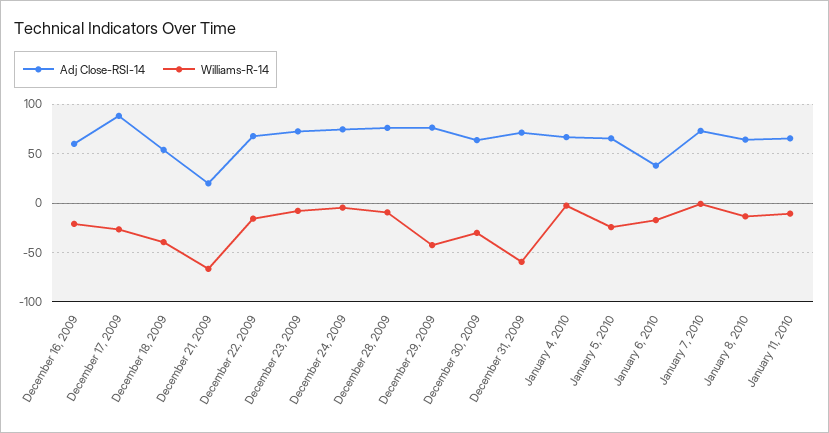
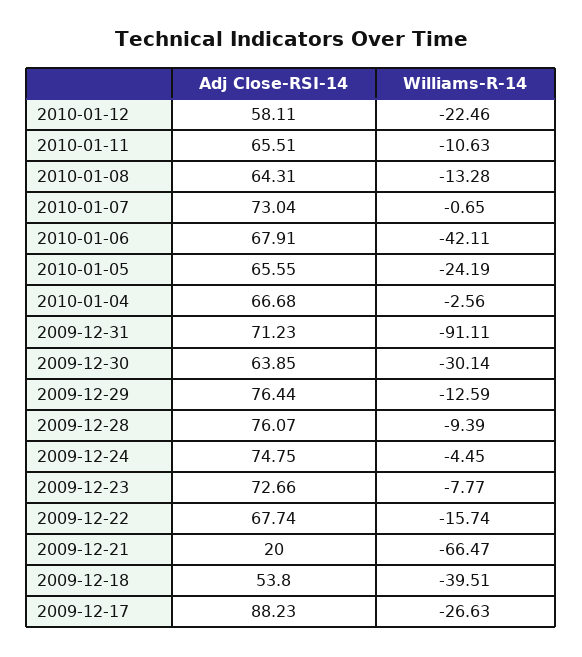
Adj Close-RSI-14, December 16, 2009: 60 -> none
Williams-R-14, December 16, 2009: -20 -> none
Williams-R-14, December 29, 2009: -40 -> -12.59
Williams-R-14, December 31, 2009: -60 -> -91.11
Adj Close-RSI-14, January 6, 2010: 40 -> 67.91
Williams-R-14, January 6, 2010: -20 -> -42.11
Adj Close-RSI-14, 2010-01-12: none -> 58.11
Williams-R-14, 2010-01-12: none -> -22.46

